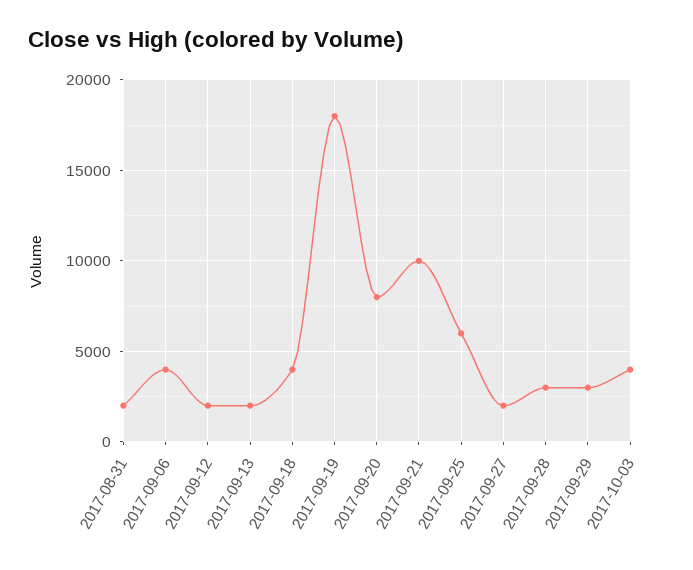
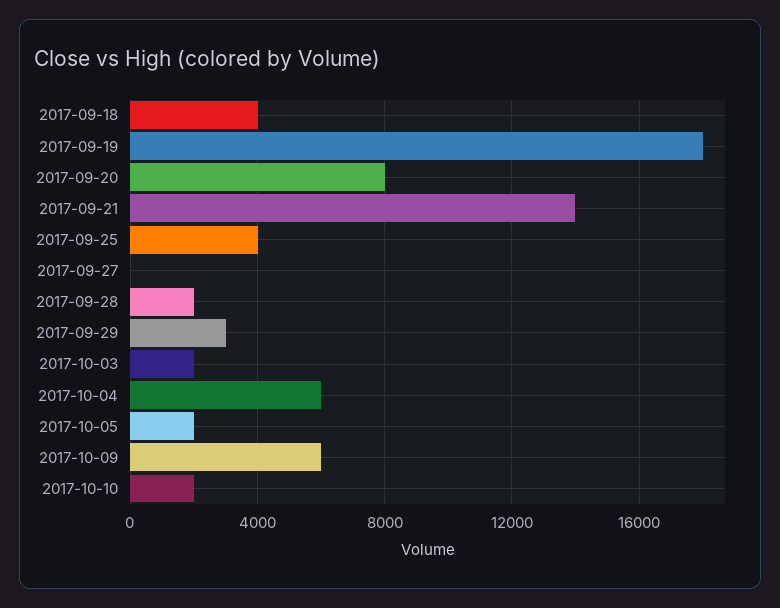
2017-08-31: 2000 -> none
2017-09-06: 4000 -> none
2017-09-12: 2000 -> none
2017-09-13: 2000 -> none
2017-09-21: 10000 -> 14000
2017-09-25: 6000 -> 4000
2017-09-27: 2000 -> 0
2017-09-28: 3000 -> 2000
2017-10-03: 4000 -> 2000
2017-10-04: none -> 6000
2017-10-05: none -> 2000
2017-10-09: none -> 6000
2017-10-10: none -> 2000

